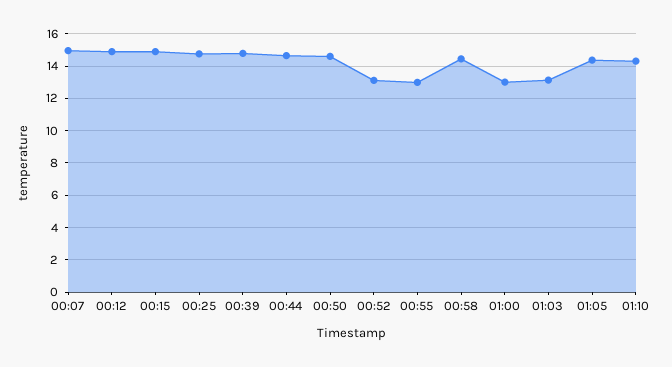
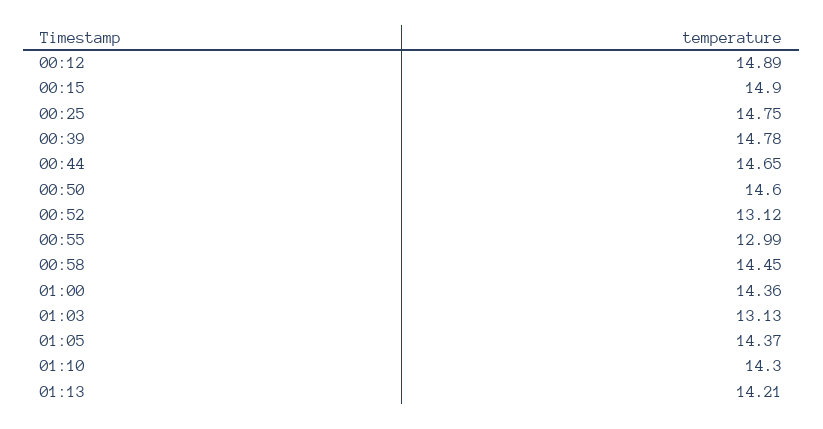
00:07: 15 -> none
01:00: 13 -> 14.36
01:13: none -> 14.21

